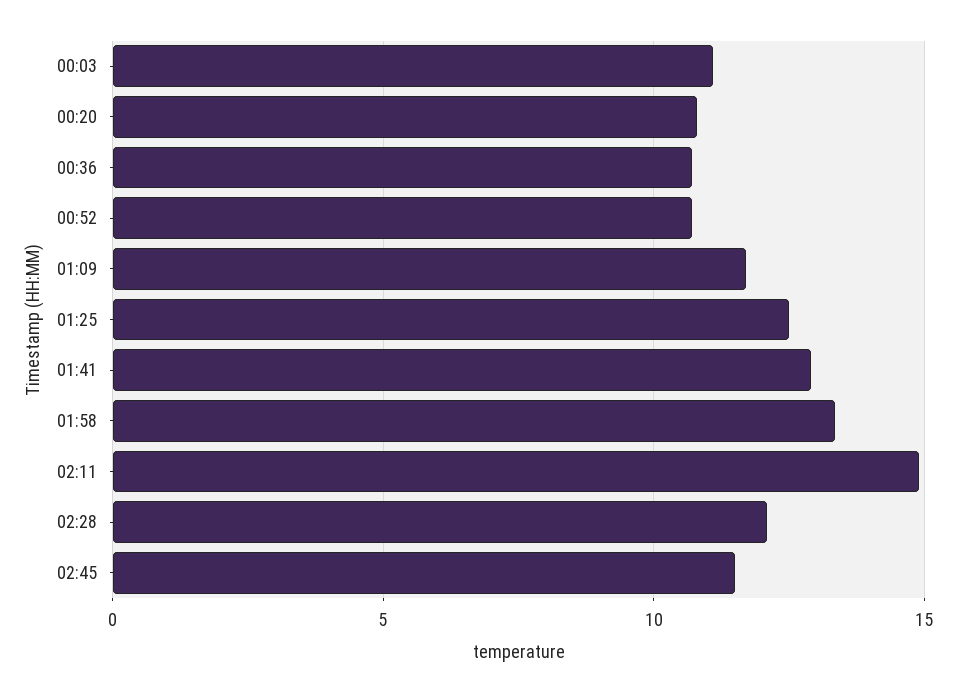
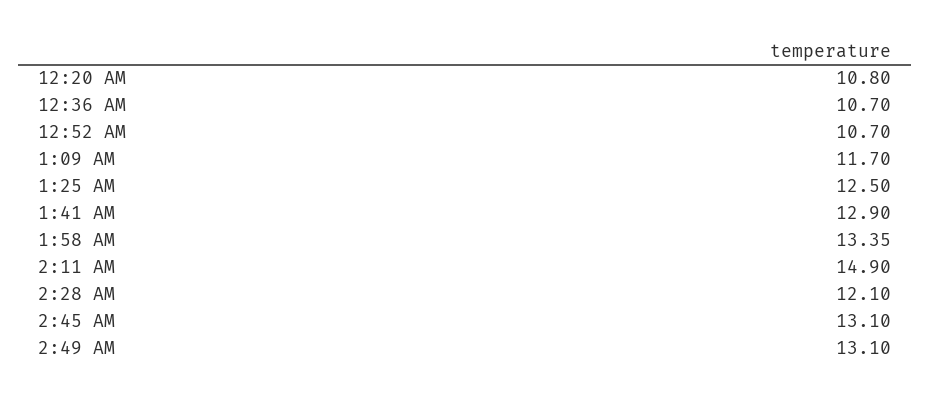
00:03: 11 -> none
02:45: 11.5 -> 13.1
2:49 AM: none -> 13.1

